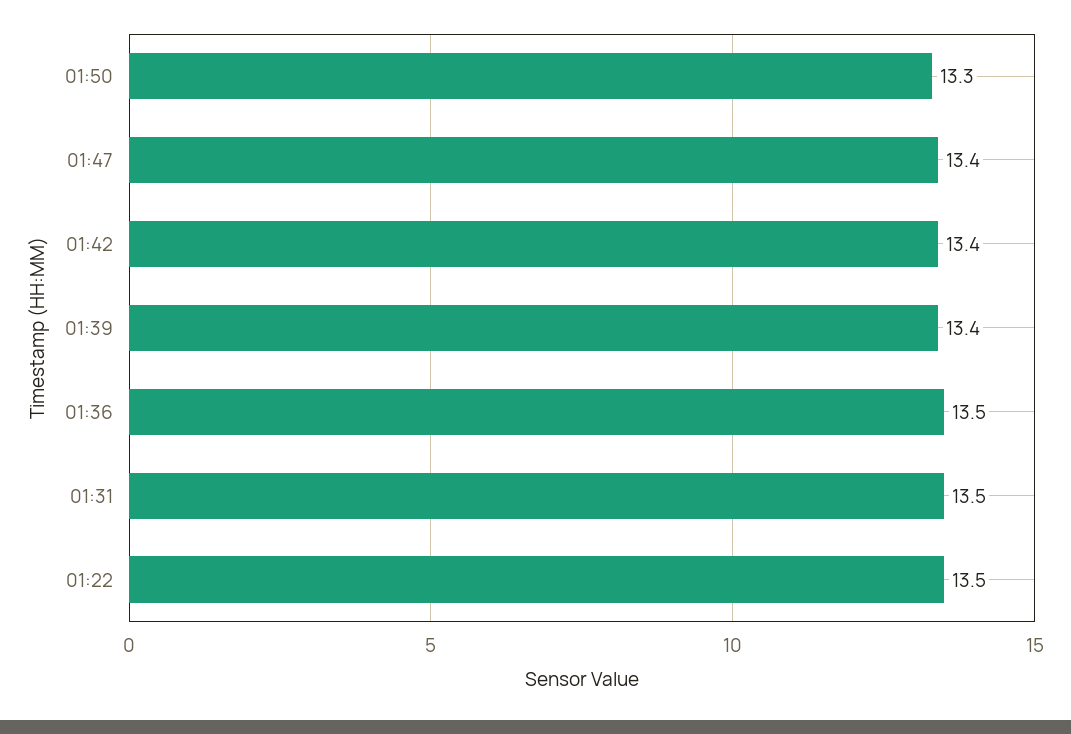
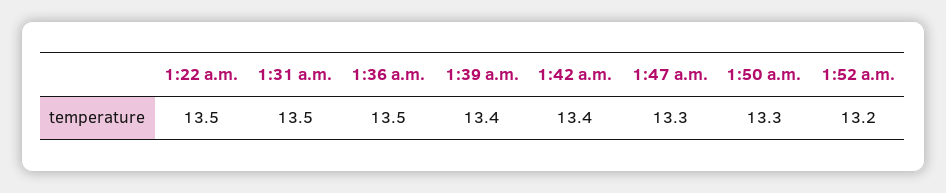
01:47: 13.4 -> 13.3
1:52 a.m.: none -> 13.2

